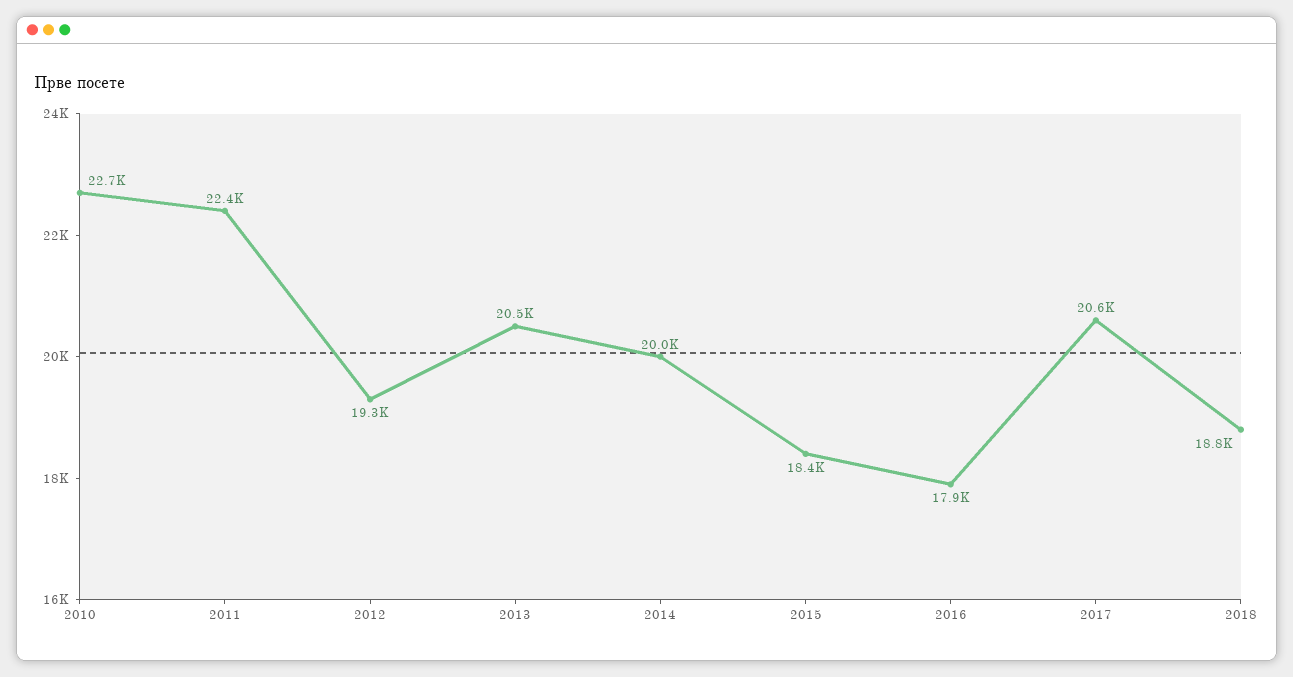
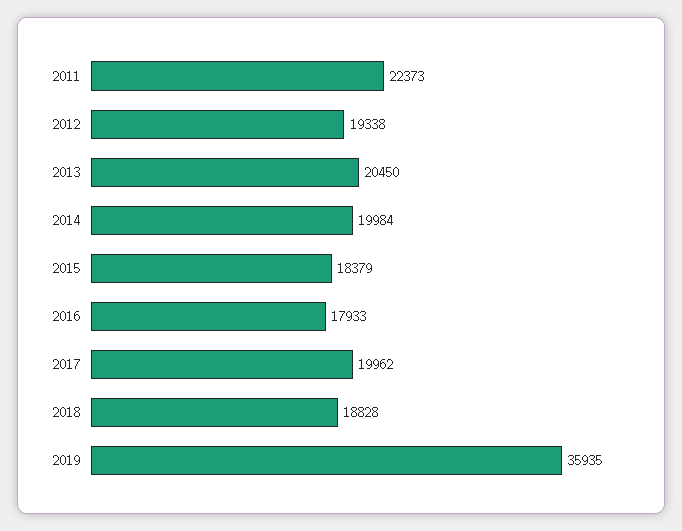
2010: 22700 -> none
2017: 20600 -> 19962
2019: none -> 35935

